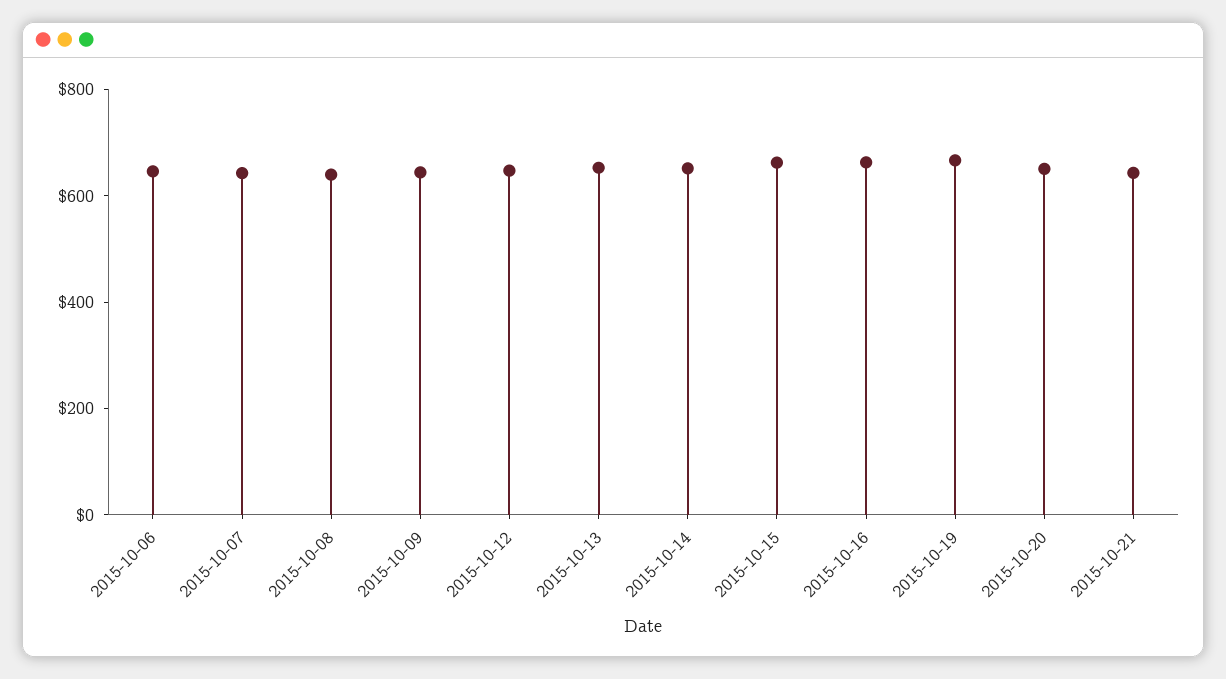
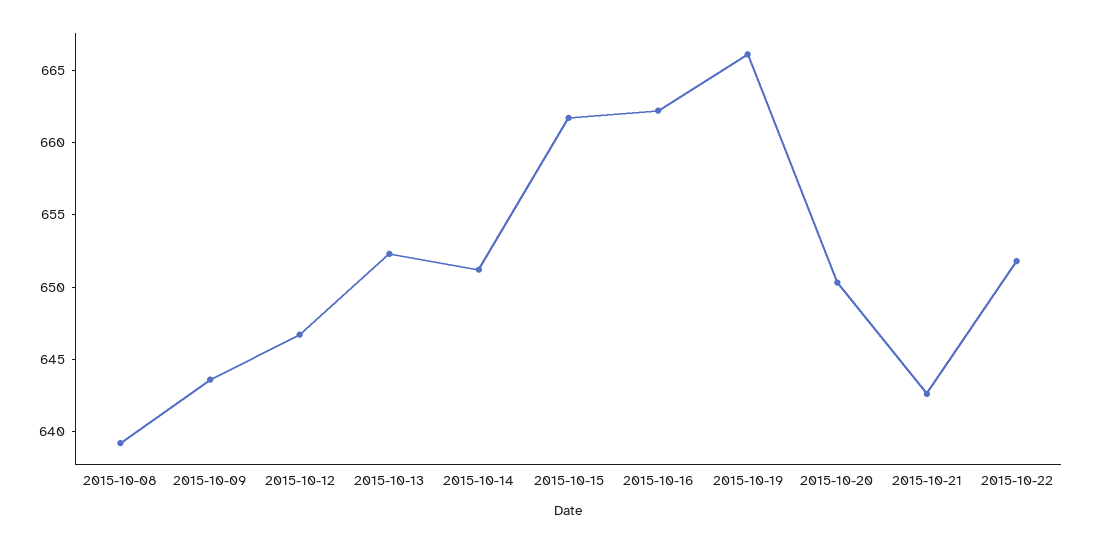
2015-10-06: 650 -> none
2015-10-07: 650 -> none
2015-10-22: none -> 652

